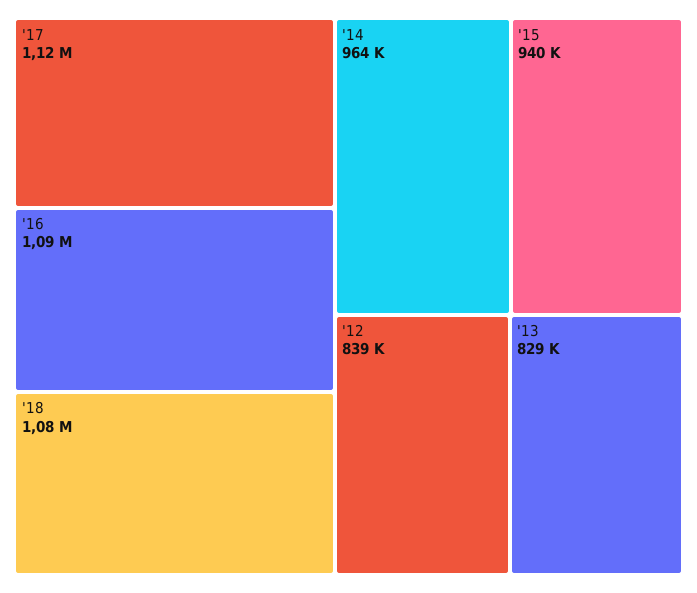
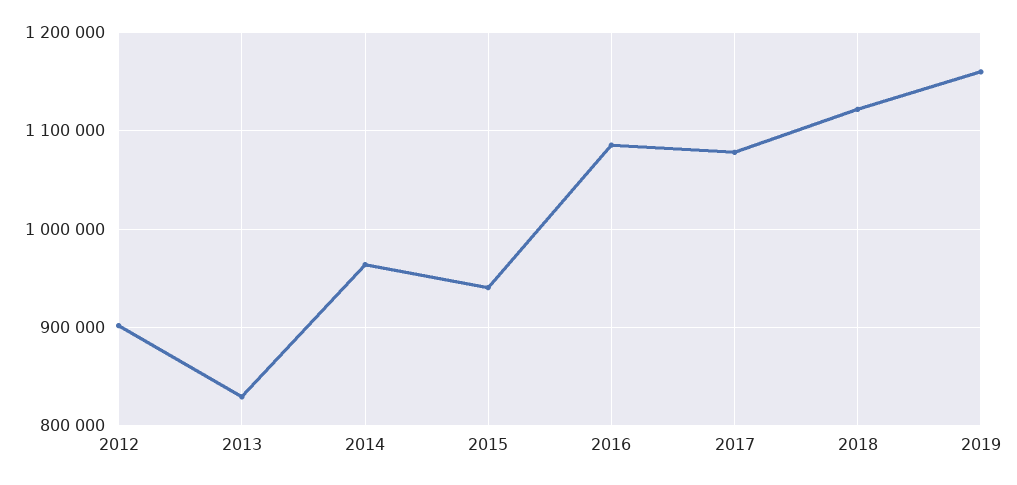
'17: 1120000 -> 1080000
'18: 1080000 -> 1120000
'12: 839000 -> 900000
2019: none -> 1160000

